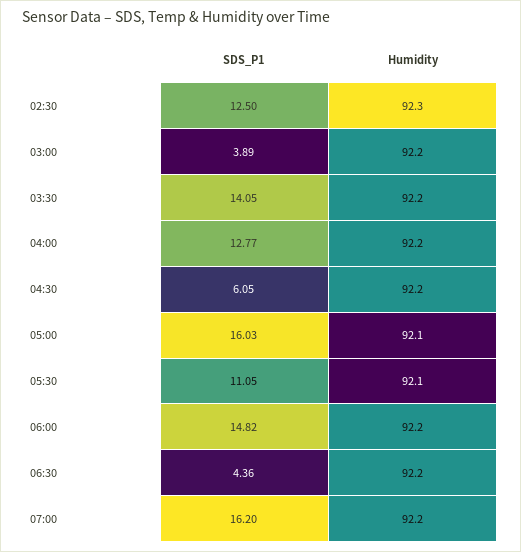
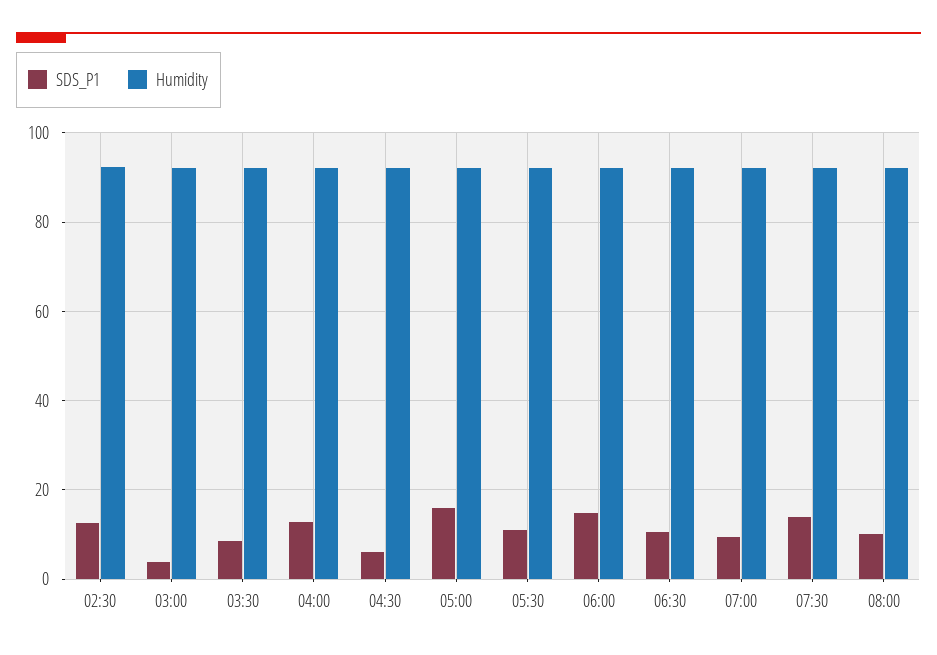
SDS_P1, 03:30: 14.05 -> 8
SDS_P1, 06:30: 4.36 -> 10
SDS_P1, 07:00: 16.2 -> 10
SDS_P1, 07:30: none -> 14
Humidity, 07:30: none -> 92
SDS_P1, 08:00: none -> 10
Humidity, 08:00: none -> 92

